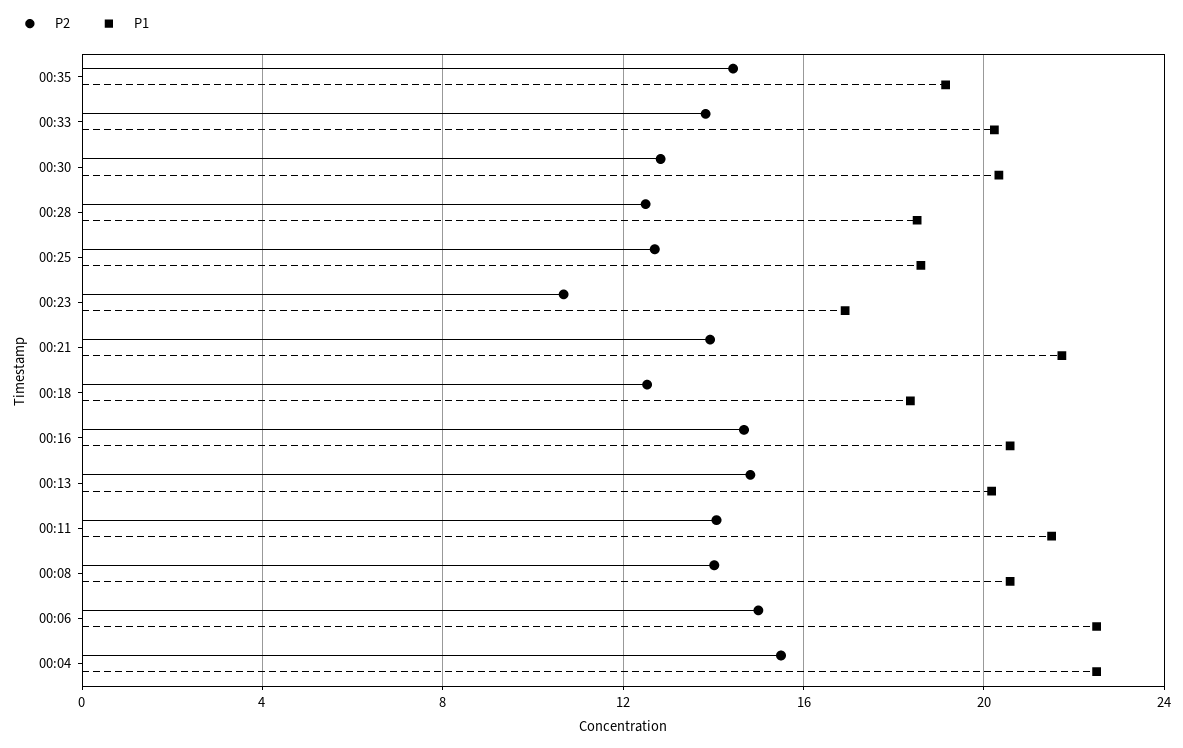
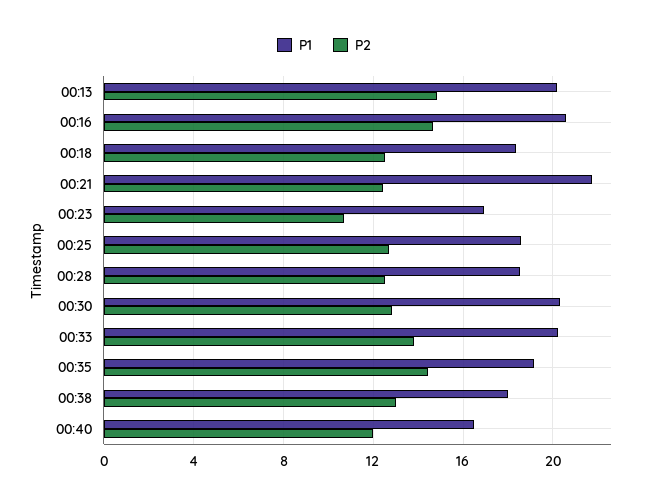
P2, 00:21: 14 -> 12.5
P2, 00:11: 14 -> none
P1, 00:11: 21.5 -> none
P2, 00:08: 14 -> none
P1, 00:08: 20.5 -> none
P2, 00:06: 15 -> none
P1, 00:06: 22.5 -> none
P2, 00:04: 15.5 -> none
P1, 00:04: 22.5 -> none
P1, 00:38: none -> 18
P2, 00:38: none -> 13
P1, 00:40: none -> 16.5
P2, 00:40: none -> 12

